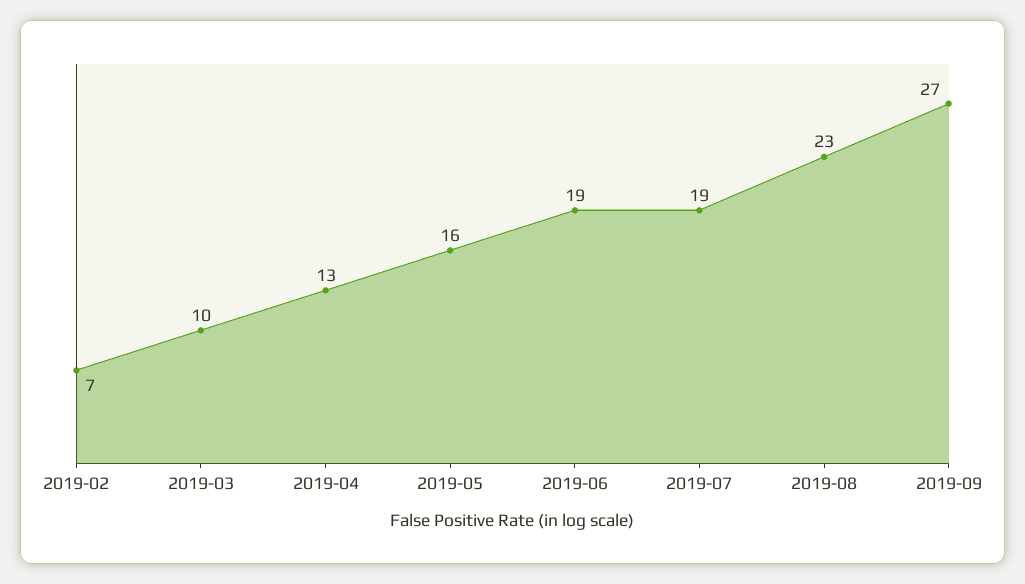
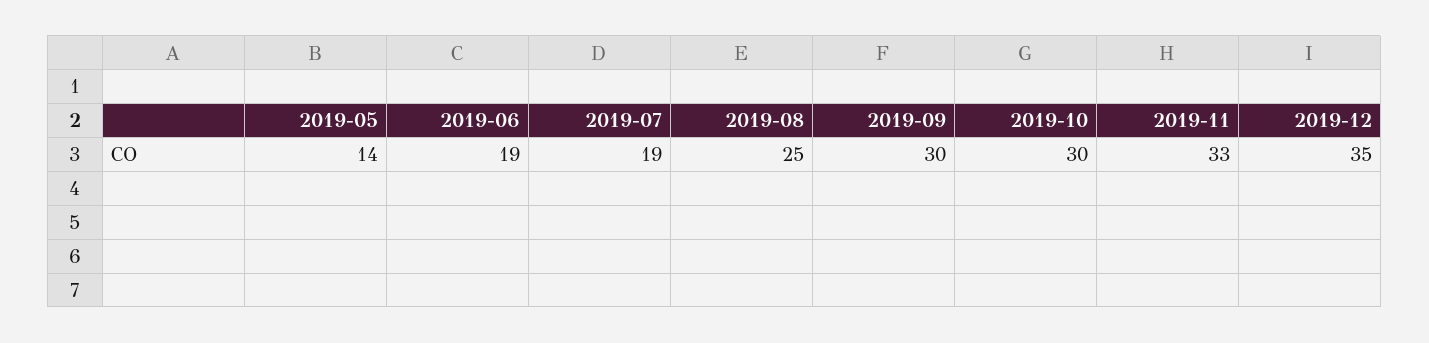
2019-02: 7 -> none
2019-03: 10 -> none
2019-04: 13 -> none
2019-05: 16 -> 14
2019-08: 23 -> 25
2019-09: 27 -> 30
2019-10: none -> 30
2019-11: none -> 33
2019-12: none -> 35

